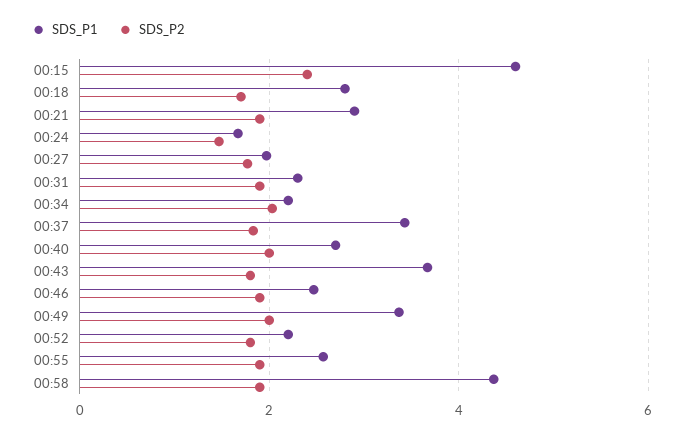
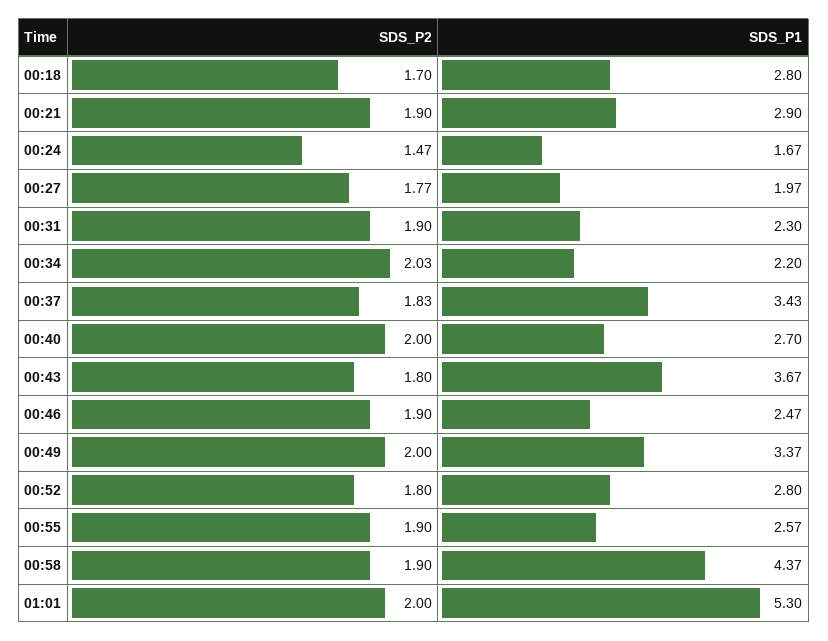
SDS_P1, 00:15: 4.6 -> none
SDS_P2, 00:15: 2.4 -> none
SDS_P1, 00:52: 2.2 -> 2.8
SDS_P2, 01:01: none -> 2
SDS_P1, 01:01: none -> 5.3

